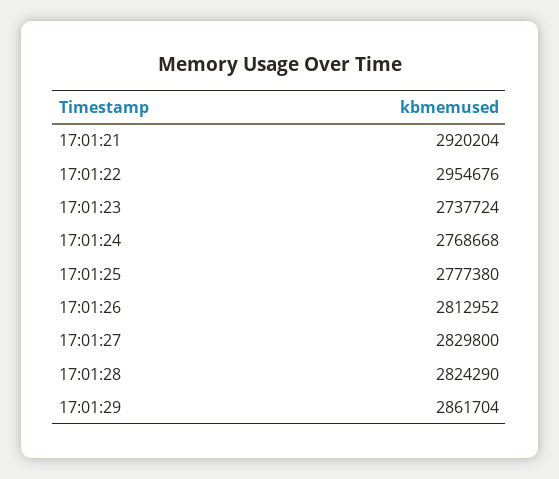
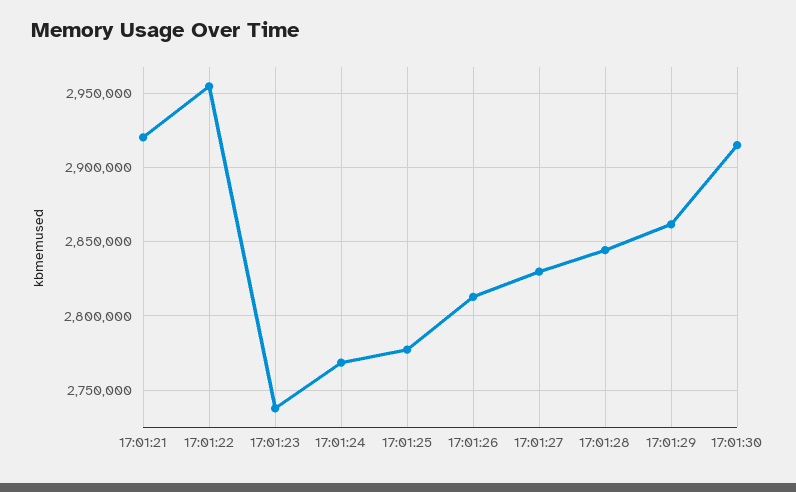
17:01:28: 2824290 -> 2845000
17:01:30: none -> 2915000

